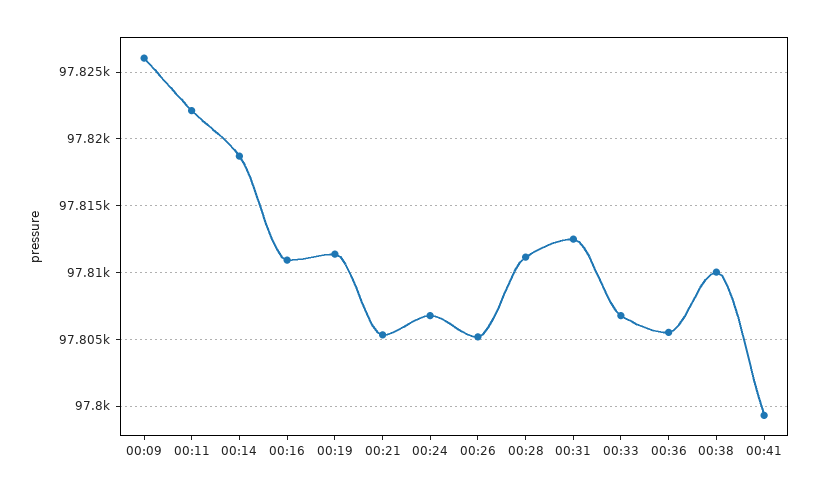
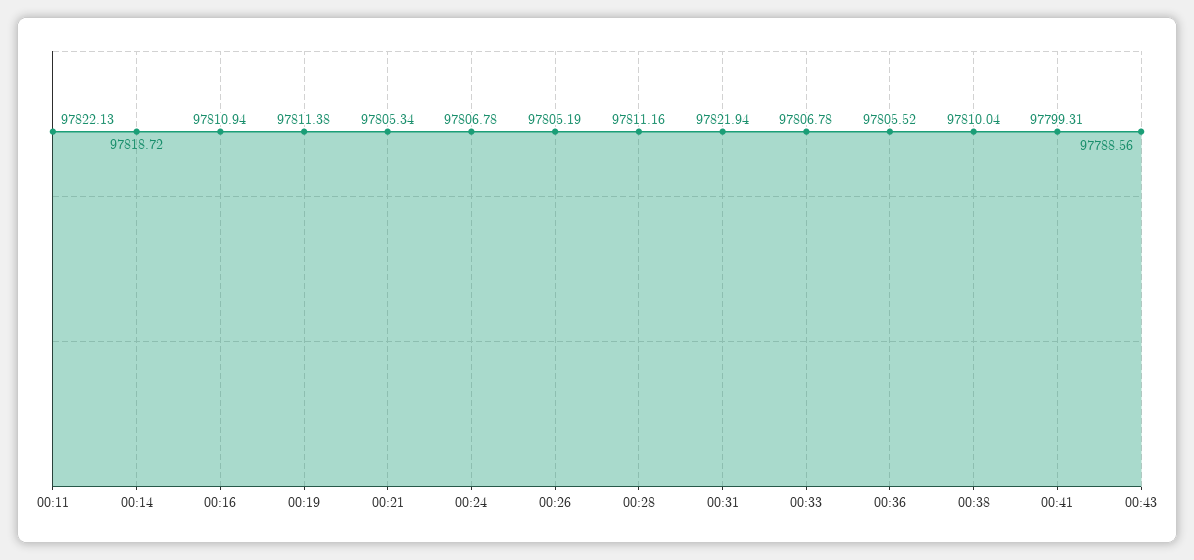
00:09: 97826 -> none
00:31: 97812.5 -> 97821.94
00:43: none -> 97788.56

